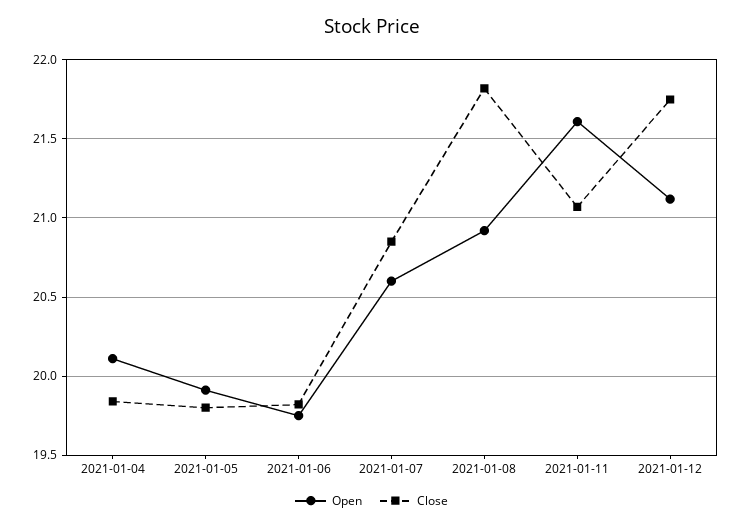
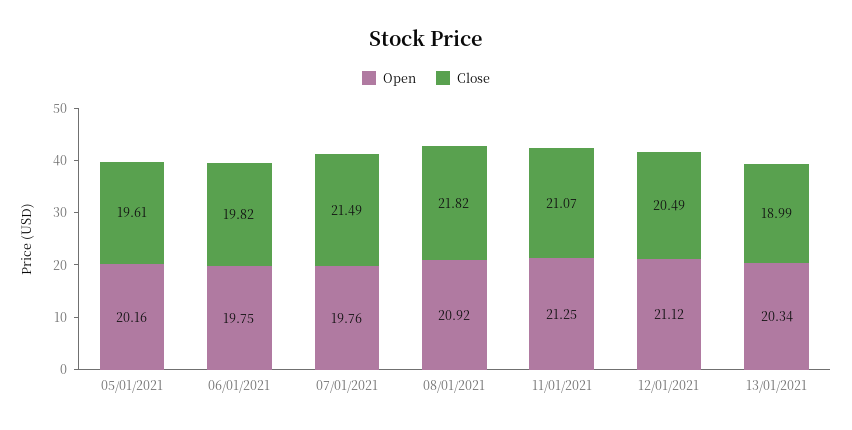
Open, 2021-01-04: 20.1 -> none
Close, 2021-01-04: 19.85 -> none
Open, 2021-01-05: 19.9 -> 20.16
Close, 2021-01-05: 19.8 -> 19.61
Open, 2021-01-07: 20.6 -> 19.76
Close, 2021-01-07: 20.85 -> 21.49
Open, 2021-01-11: 21.6 -> 21.25
Close, 2021-01-12: 21.75 -> 20.49
Open, 13/01/2021: none -> 20.34
Close, 13/01/2021: none -> 18.99

